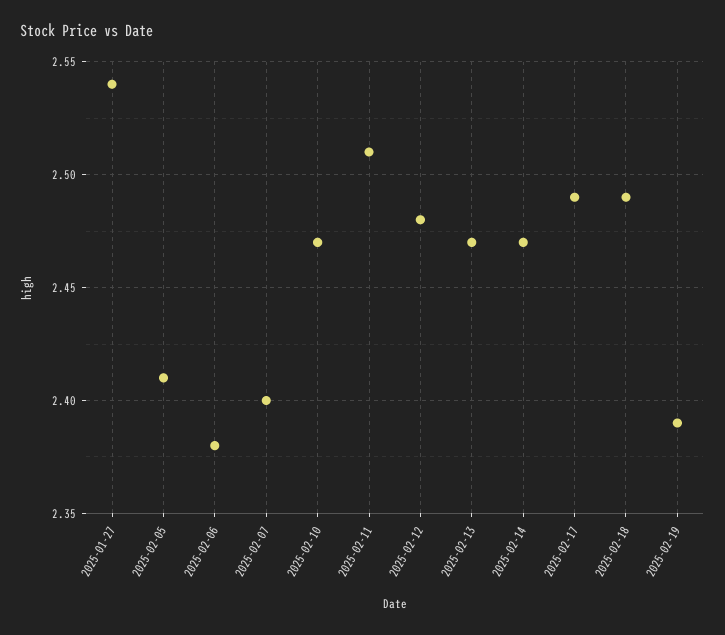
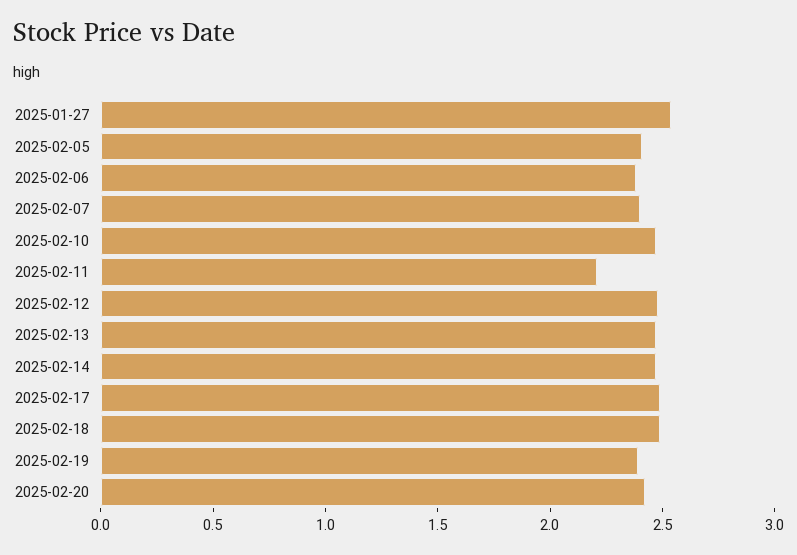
2025-02-11: 2.51 -> 2.2
2025-02-20: none -> 2.4

